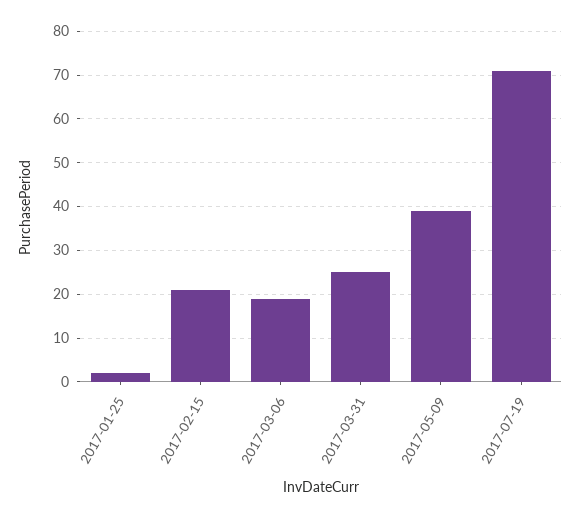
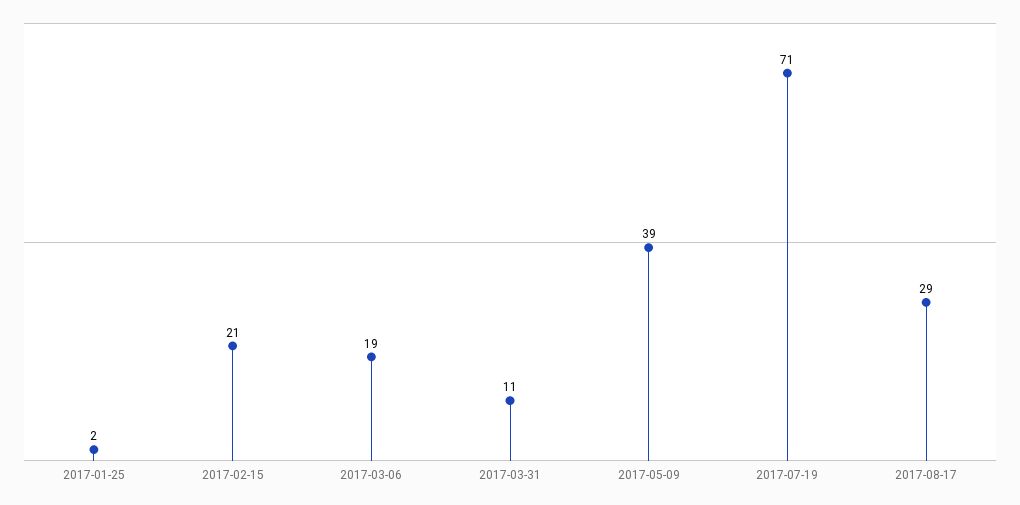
2017-03-31: 25 -> 11
2017-08-17: none -> 29

